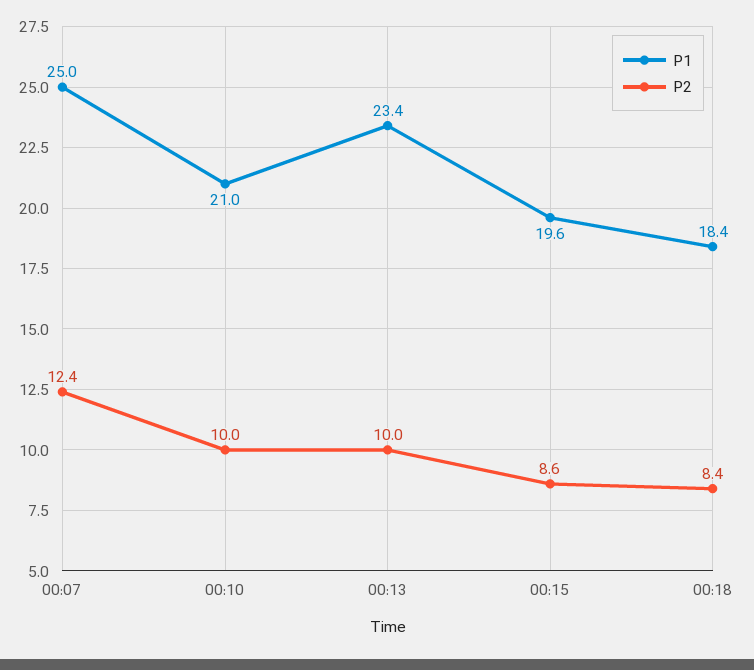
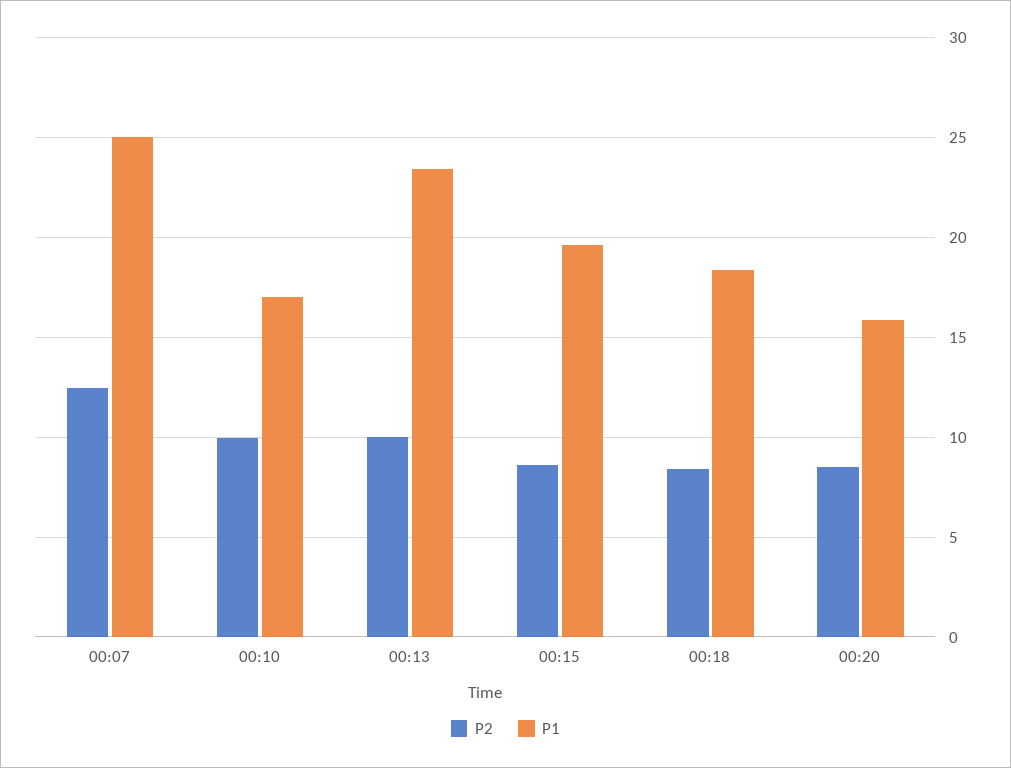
P1, 00:10: 21 -> 17
P2, 00:20: none -> 8.5
P1, 00:20: none -> 16

